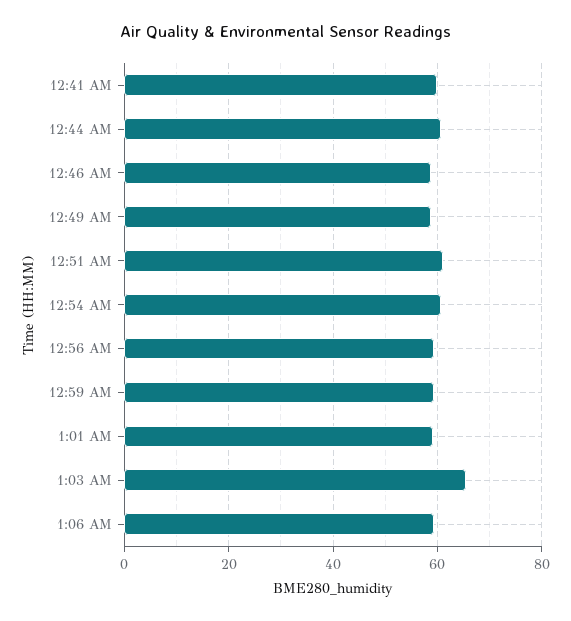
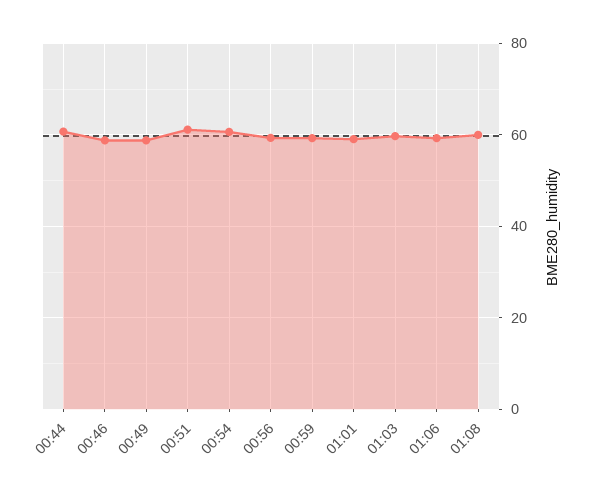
12:41 AM: 60 -> none
1:03 AM: 66 -> 60
01:08: none -> 60

